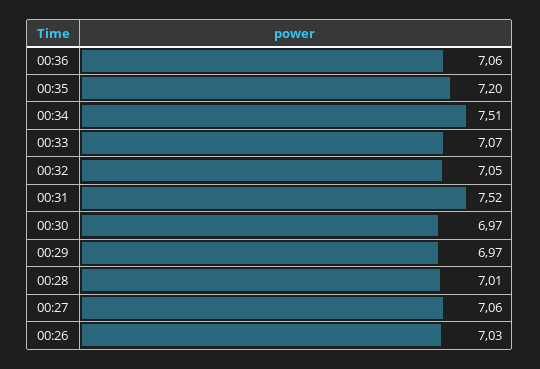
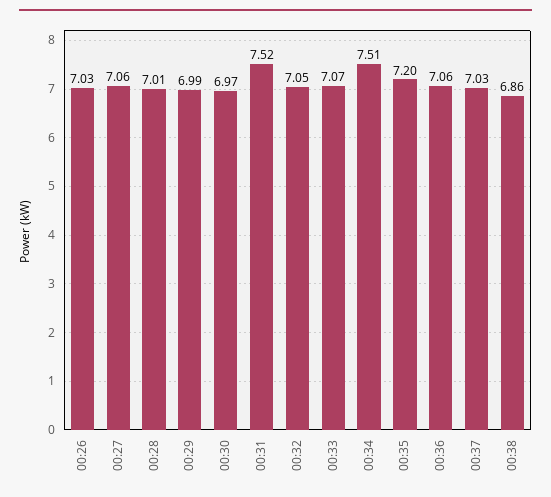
00:29: 6.97 -> 6.99
00:37: none -> 7.03
00:38: none -> 6.86

